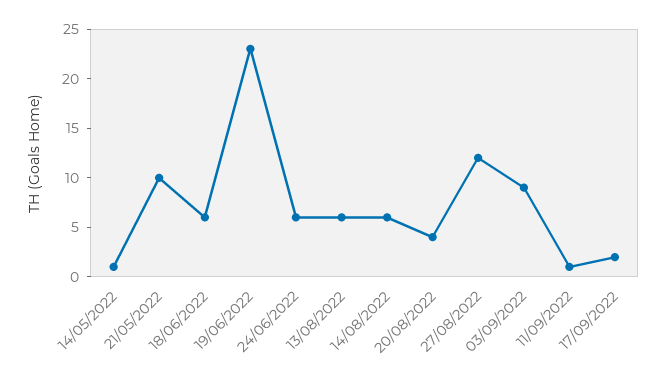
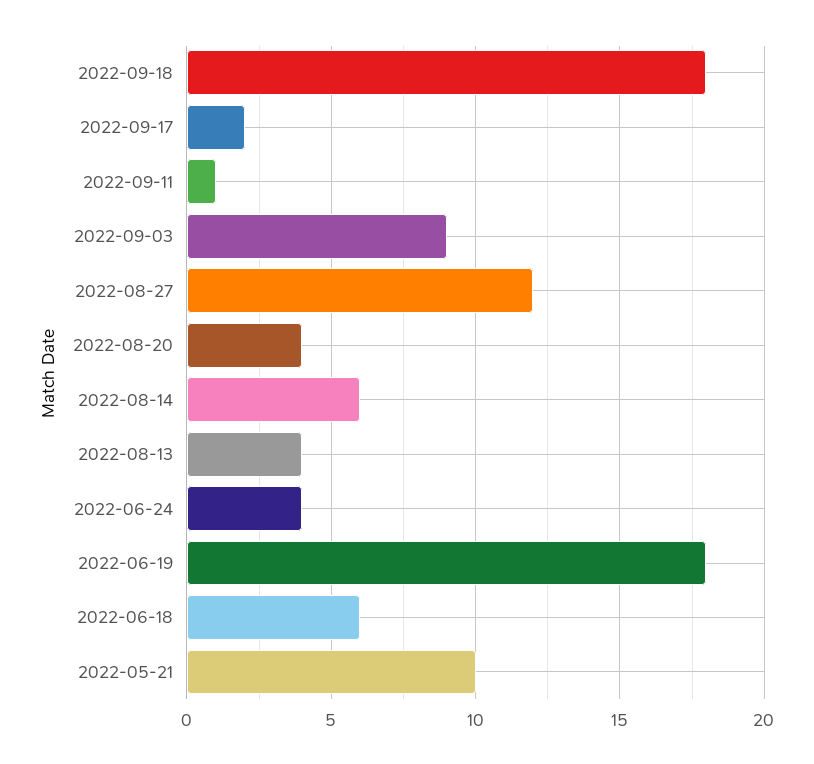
14/05/2022: 1 -> none
19/06/2022: 23 -> 18
24/06/2022: 6 -> 4
13/08/2022: 6 -> 4
2022-09-18: none -> 18

